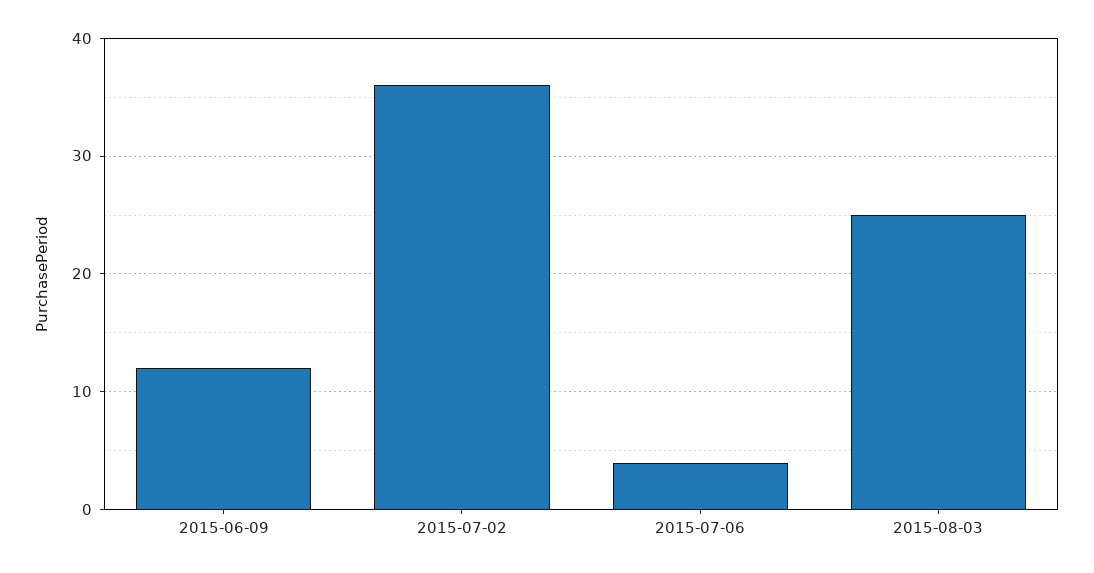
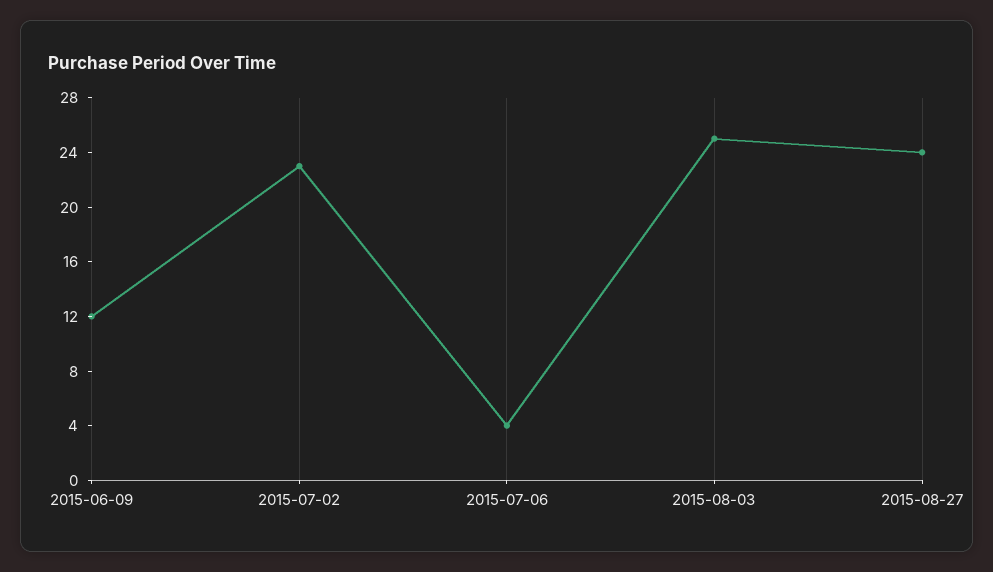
2015-07-02: 36 -> 23
2015-08-27: none -> 24

